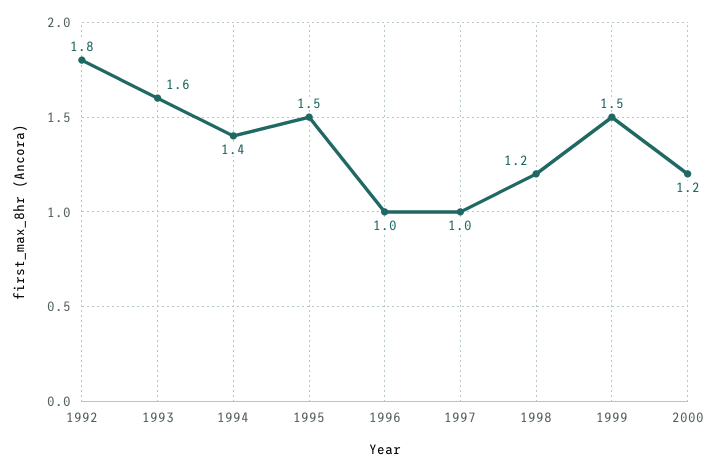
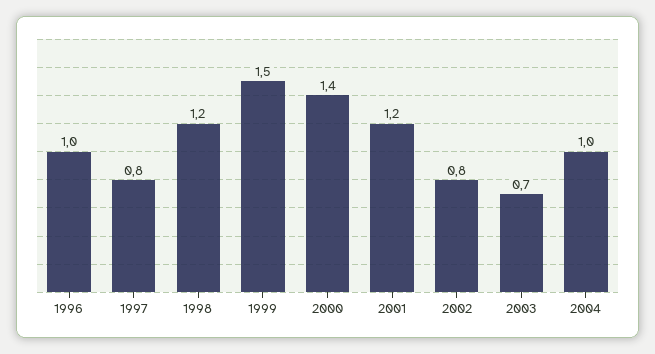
1992: 1.8 -> none
1993: 1.6 -> none
1994: 1.4 -> none
1995: 1.5 -> none
1997: 1 -> 0.8
2000: 1.2 -> 1.4
2001: none -> 1.2
2002: none -> 0.8
2003: none -> 0.7
2004: none -> 1

